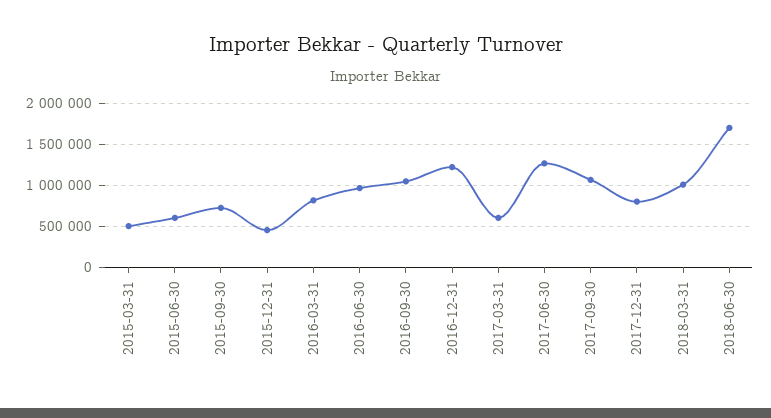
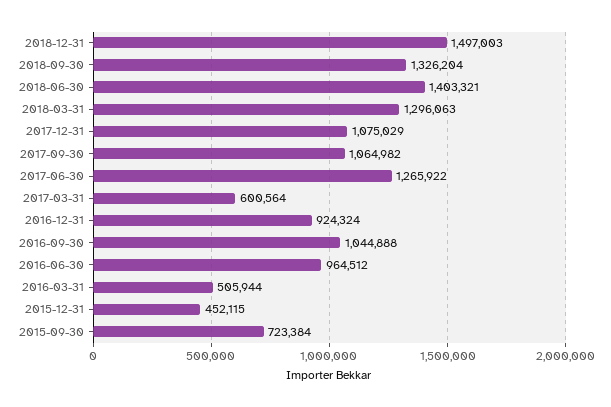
2015-03-31: 500000 -> none
2015-06-30: 600000 -> none
2016-03-31: 800000 -> 505944
2016-12-31: 1200000 -> 924324
2017-12-31: 800000 -> 1075029
2018-03-31: 1000000 -> 1296063
2018-06-30: 1700000 -> 1403321
2018-12-31: none -> 1497003
2018-09-30: none -> 1326204

